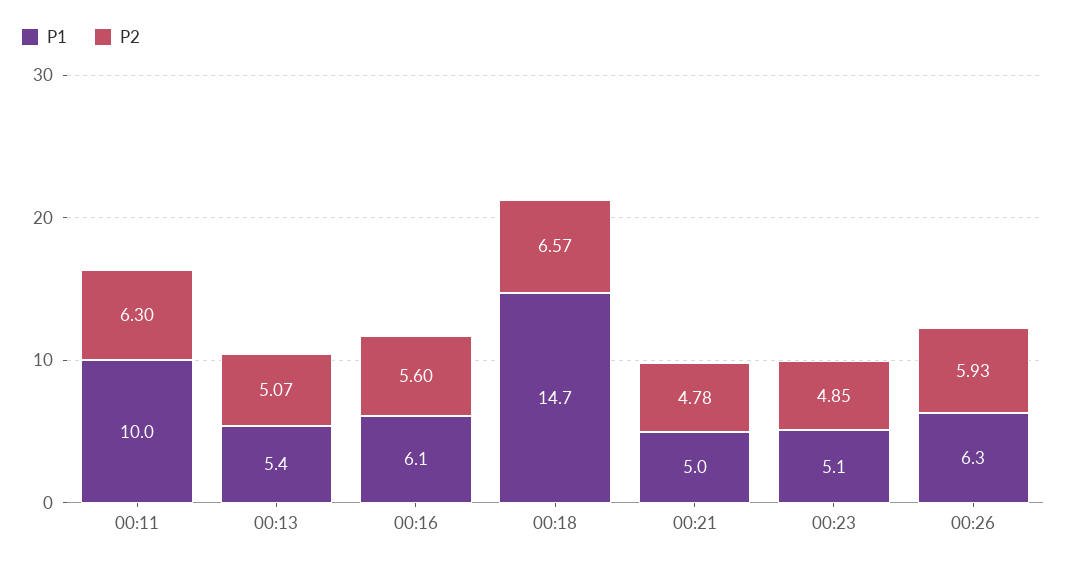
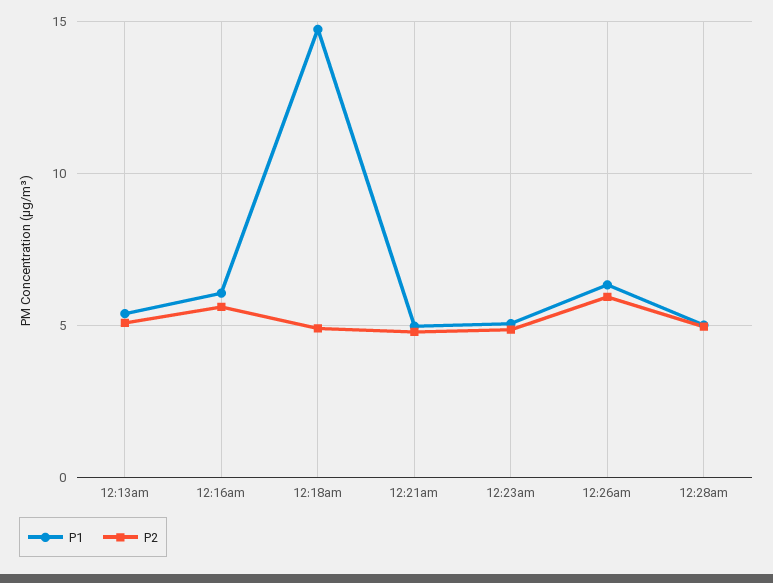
P1, 00:11: 10 -> none
P2, 00:11: 6.3 -> none
P2, 00:18: 6.57 -> 5
P1, 12:28am: none -> 5
P2, 12:28am: none -> 5

